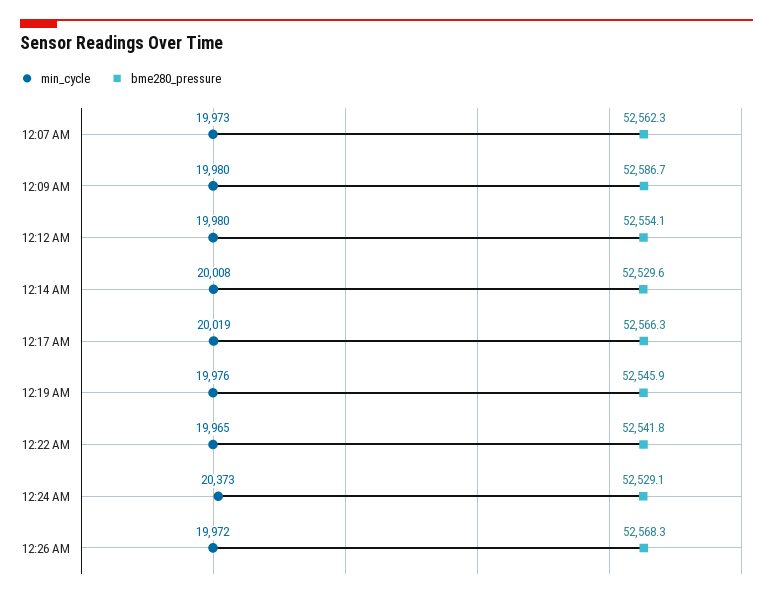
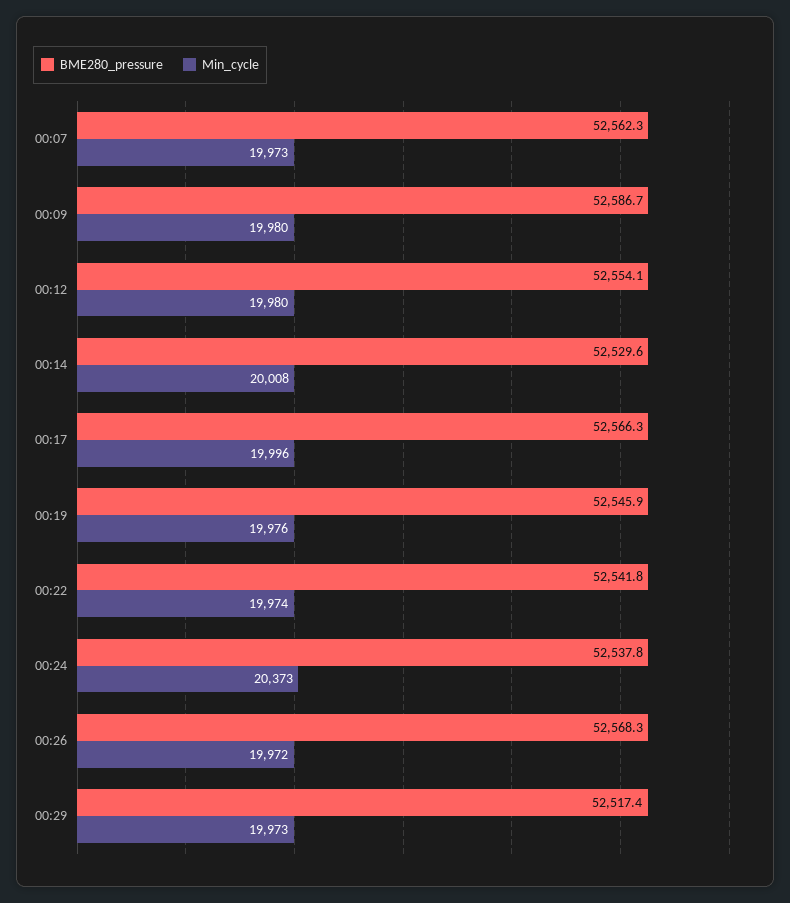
min_cycle, 12:17 AM: 20019 -> 19996
min_cycle, 12:22 AM: 19965 -> 19974
bme280_pressure, 12:24 AM: 52529.1 -> 52537.8
bme280_pressure, 00:29: none -> 52517.4
min_cycle, 00:29: none -> 19973

